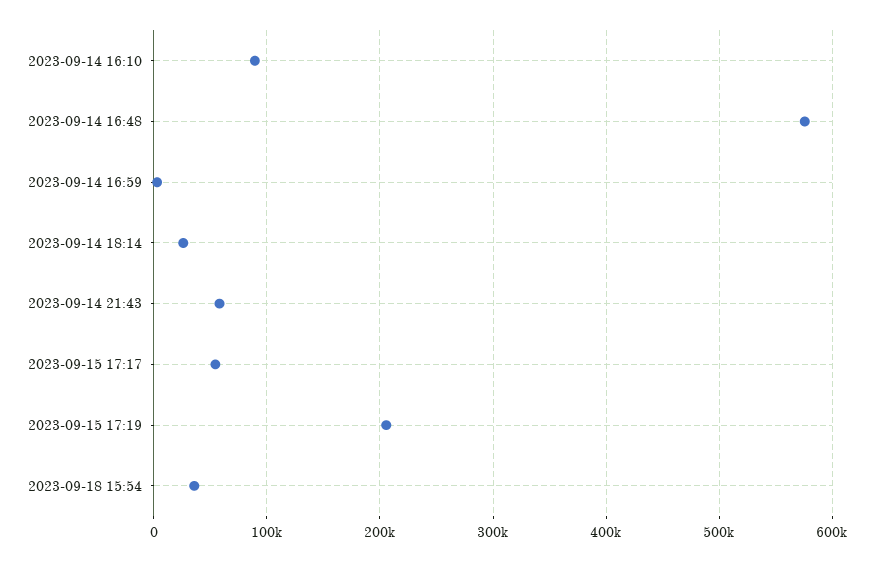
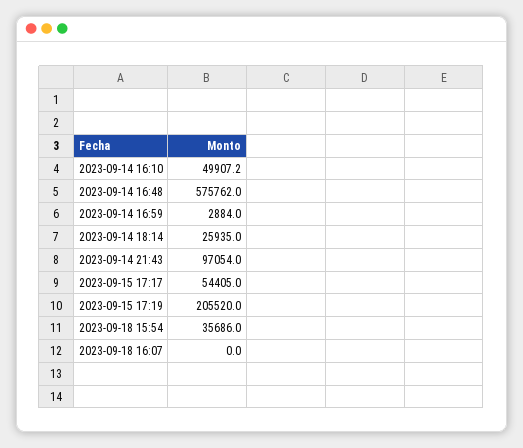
2023-09-14 16:10: 90000 -> 49907.2
2023-09-14 21:43: 60000 -> 97054
2023-09-18 16:07: none -> 0

